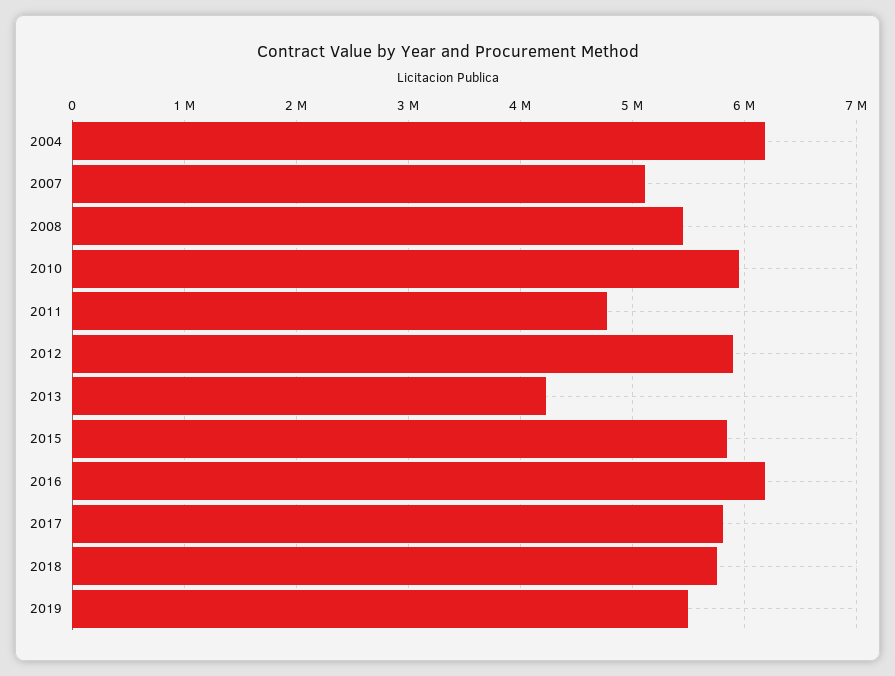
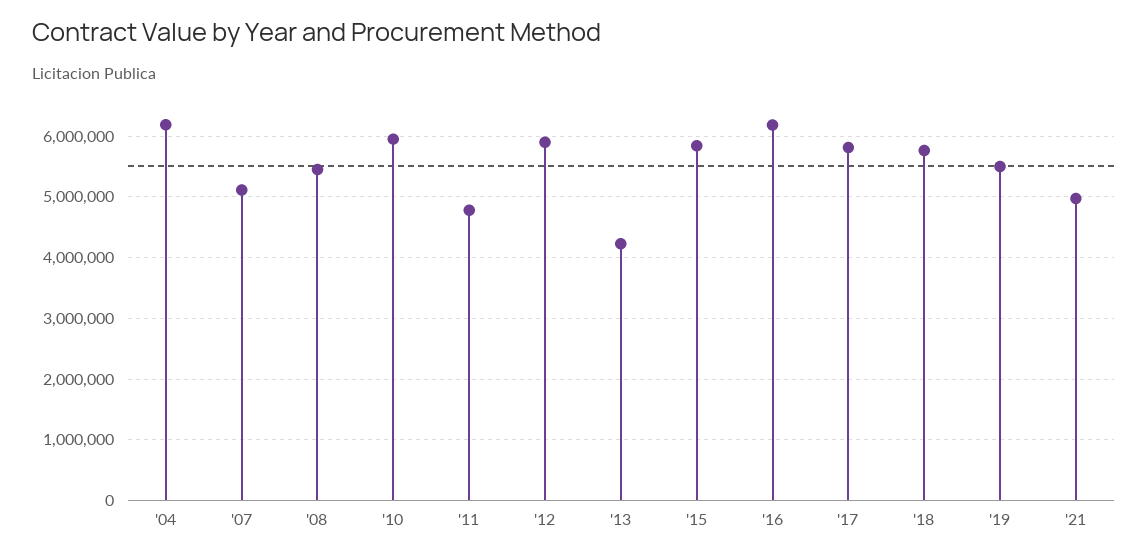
'21: none -> 5000000

